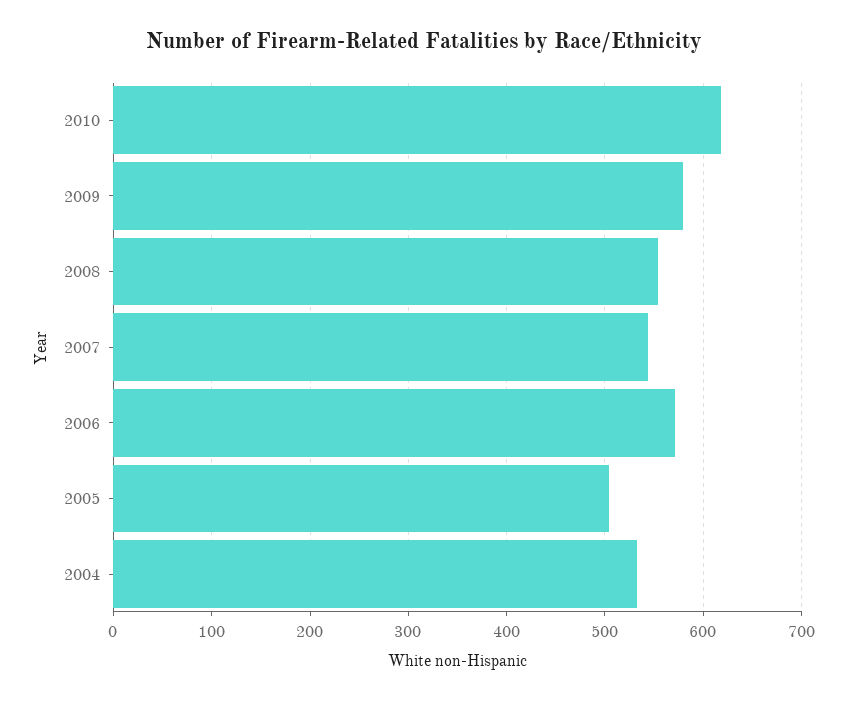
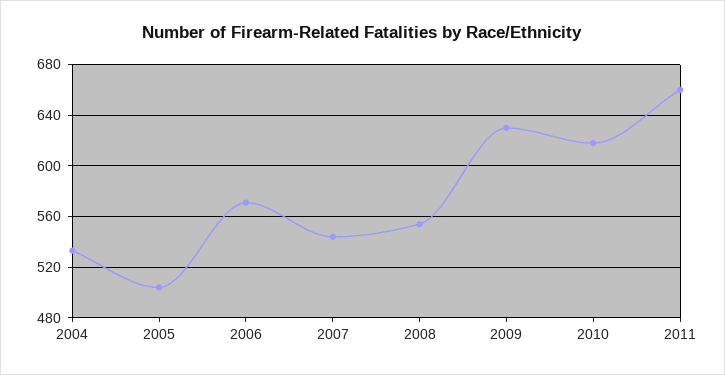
2009: 580 -> 630
2011: none -> 660

